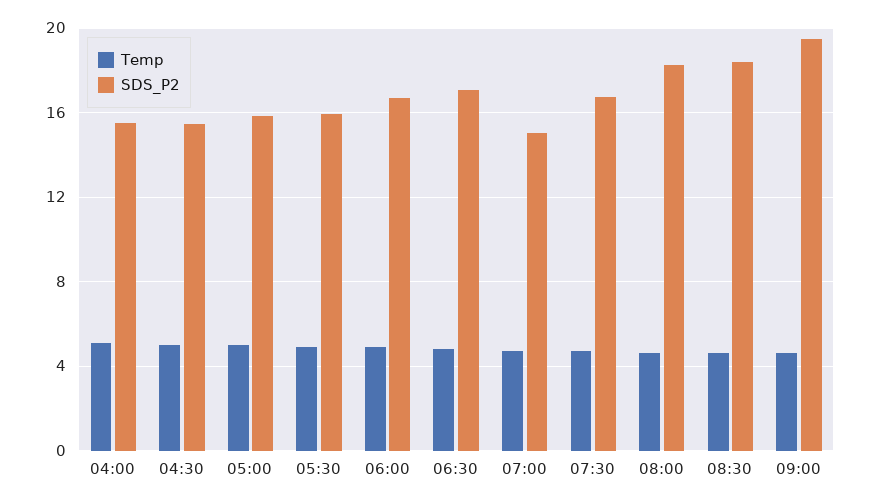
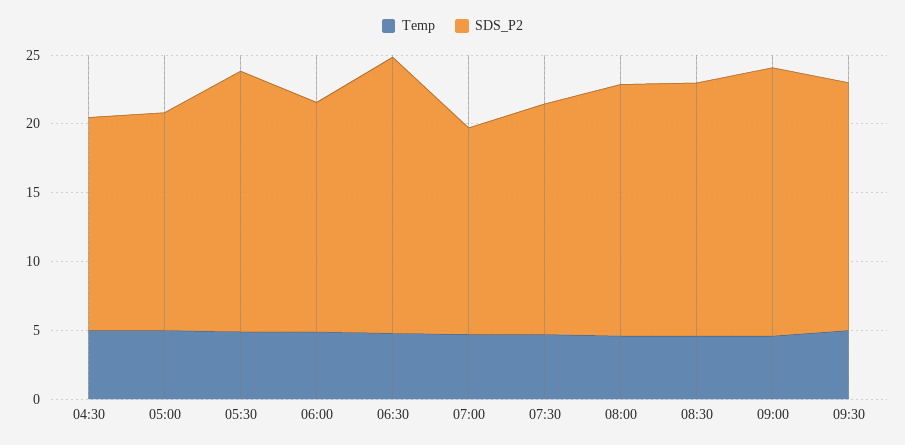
Temp, 04:00: 5 -> none
SDS_P2, 04:00: 15.5 -> none
SDS_P2, 05:30: 16 -> 19
SDS_P2, 06:30: 17 -> 20
Temp, 09:30: none -> 5
SDS_P2, 09:30: none -> 18

